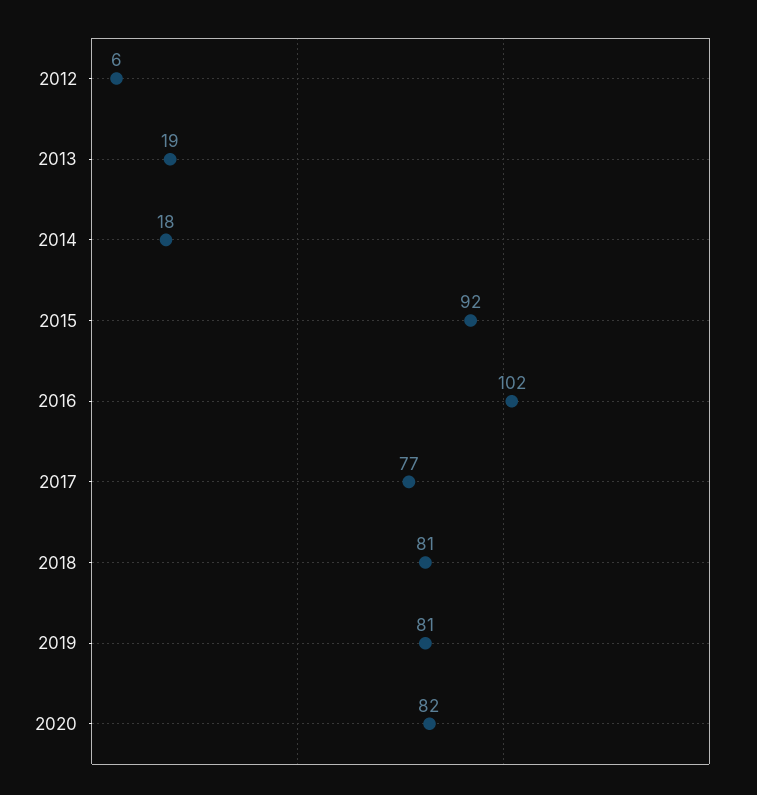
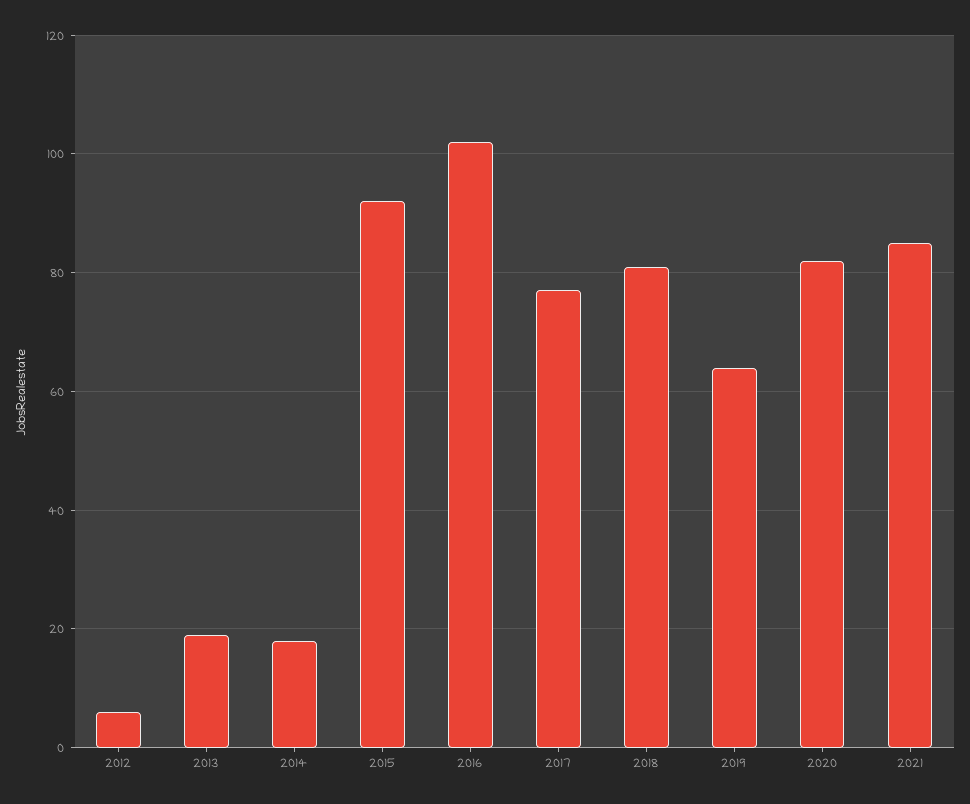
2019: 81 -> 65
2021: none -> 85

